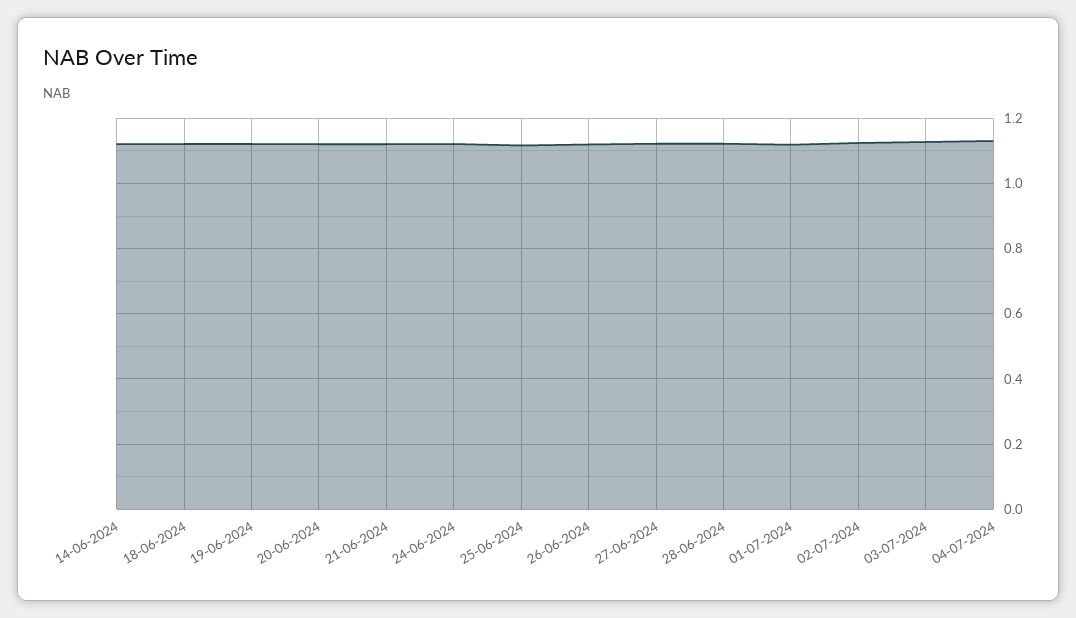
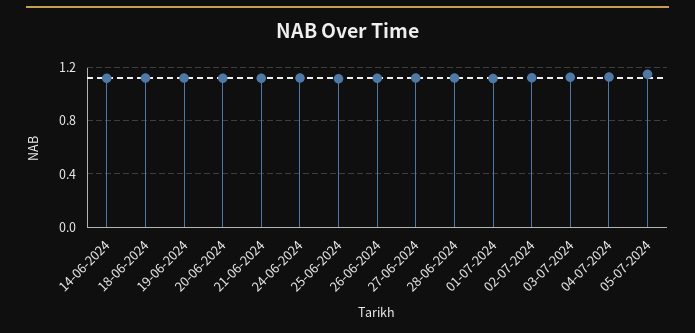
05-07-2024: none -> 1.15

